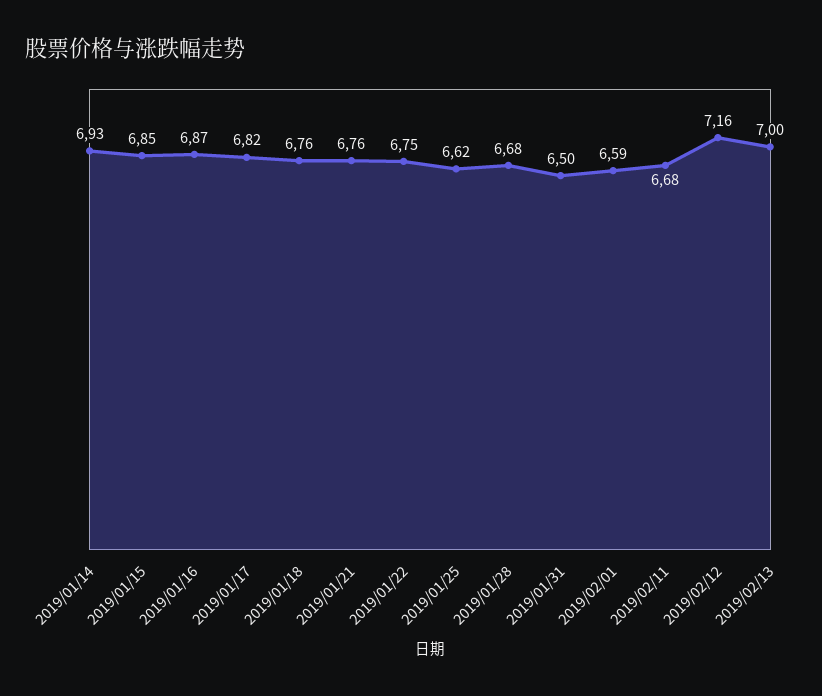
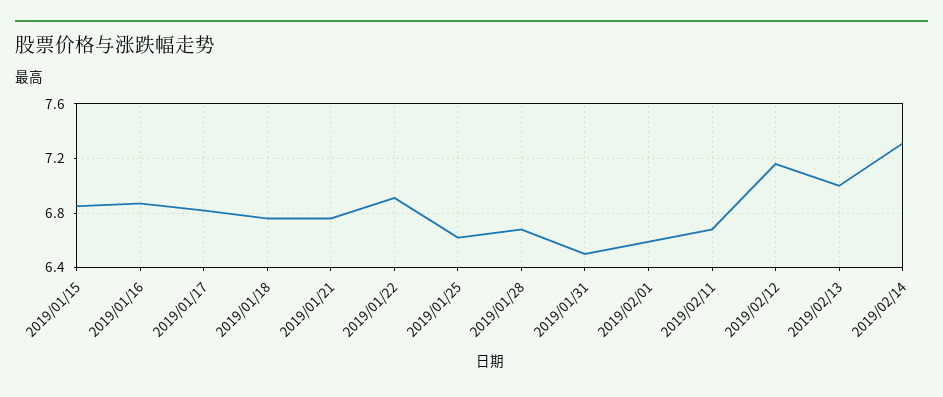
2019/01/14: 6.93 -> none
2019/01/22: 6.75 -> 6.9
2019/02/14: none -> 7.3

